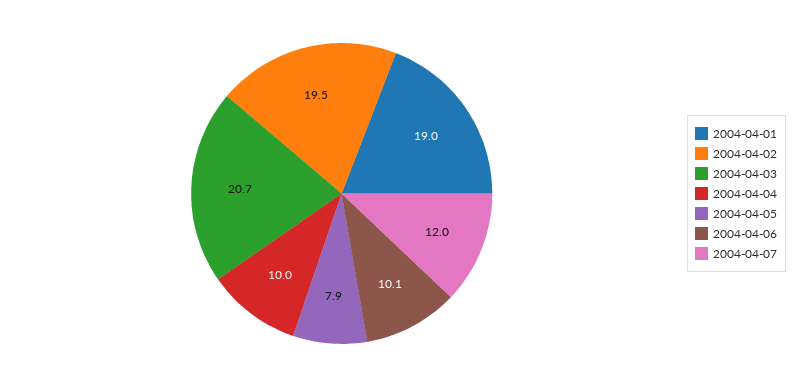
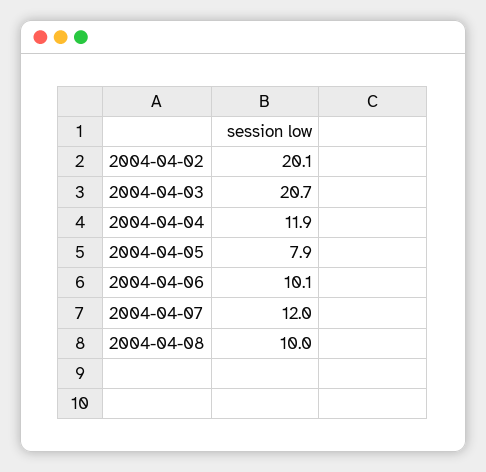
2004-04-01: 19 -> none
2004-04-02: 19.5 -> 20.1
2004-04-04: 10 -> 11.9
2004-04-08: none -> 10

